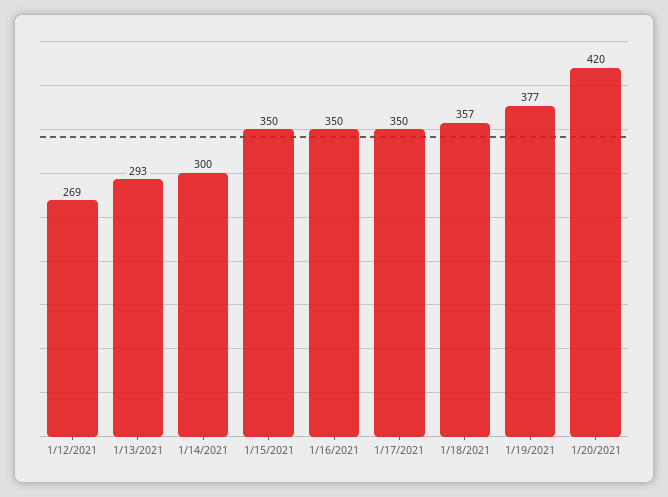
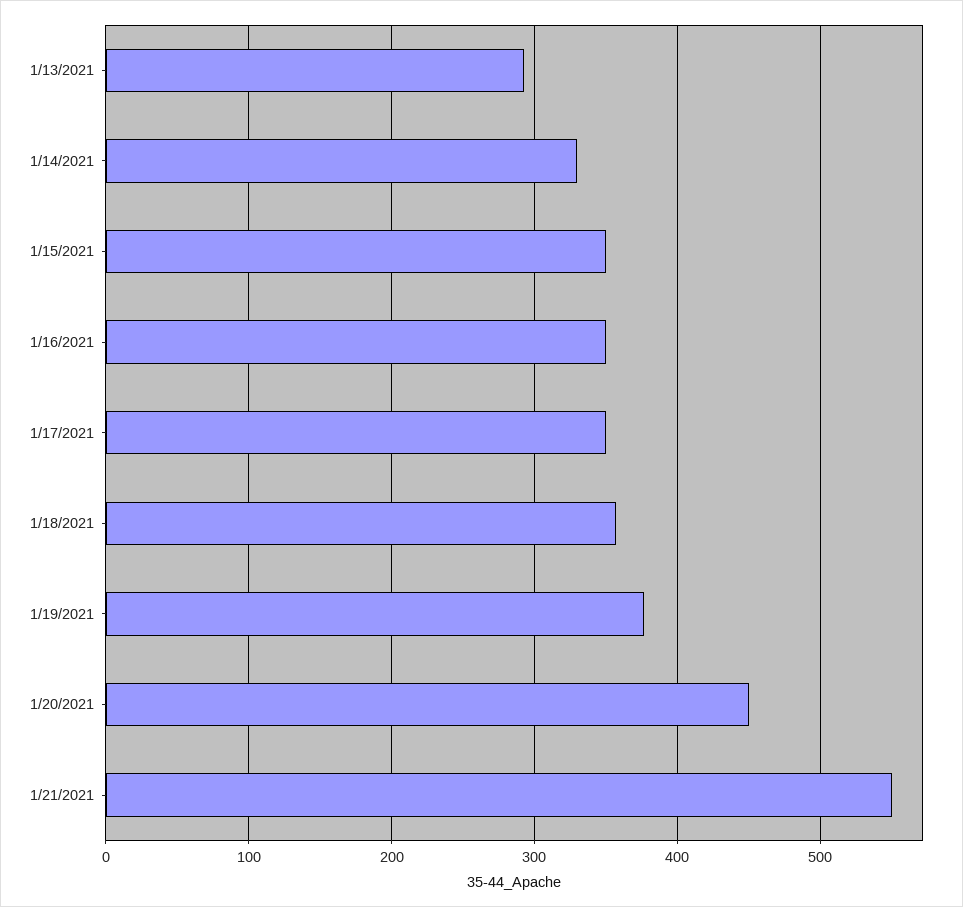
1/12/2021: 269 -> none
1/14/2021: 300 -> 330
1/20/2021: 420 -> 450
1/21/2021: none -> 550

